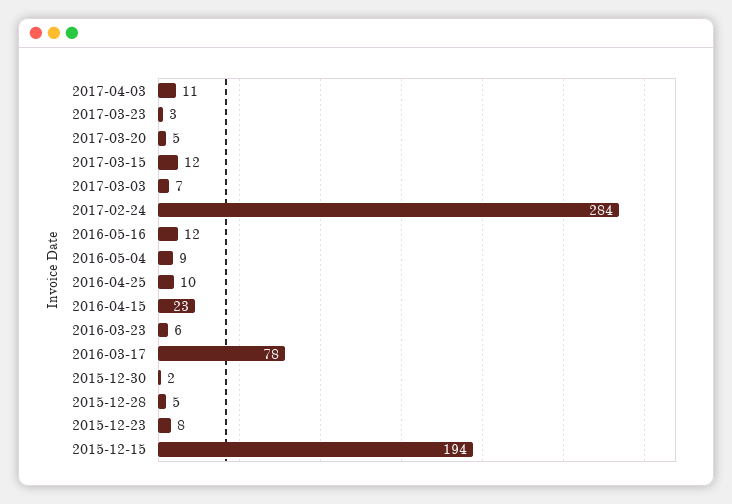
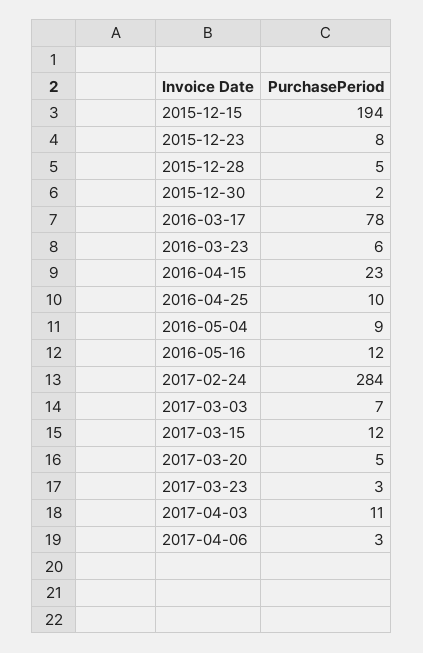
2017-04-06: none -> 3

